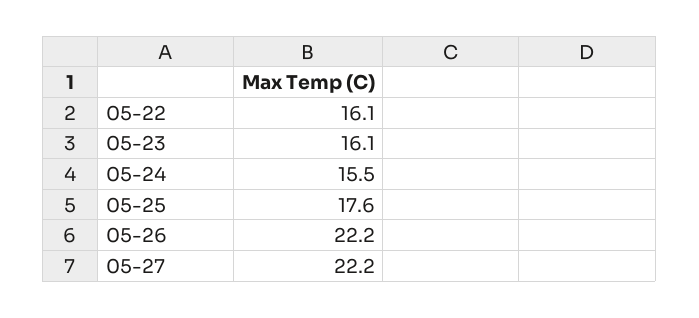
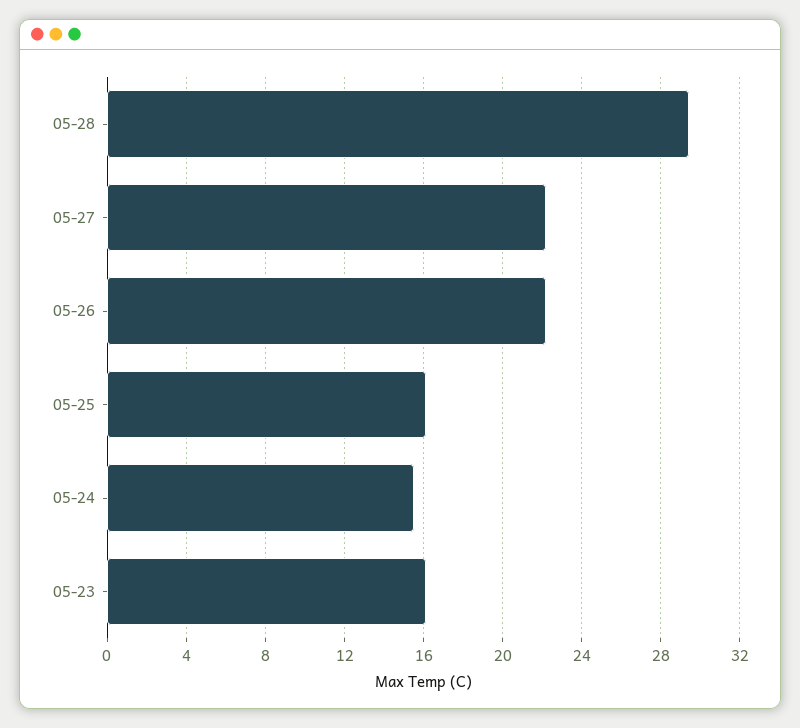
05-22: 16.1 -> none
05-25: 17.6 -> 16
05-28: none -> 29.5

